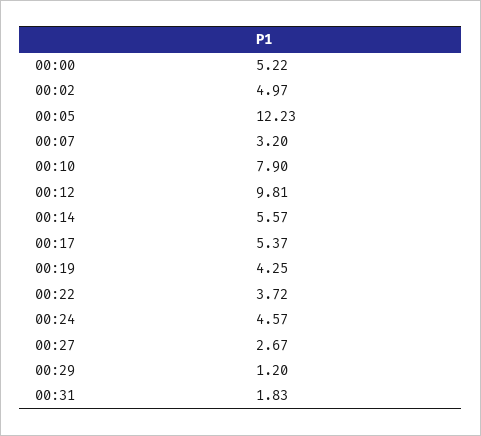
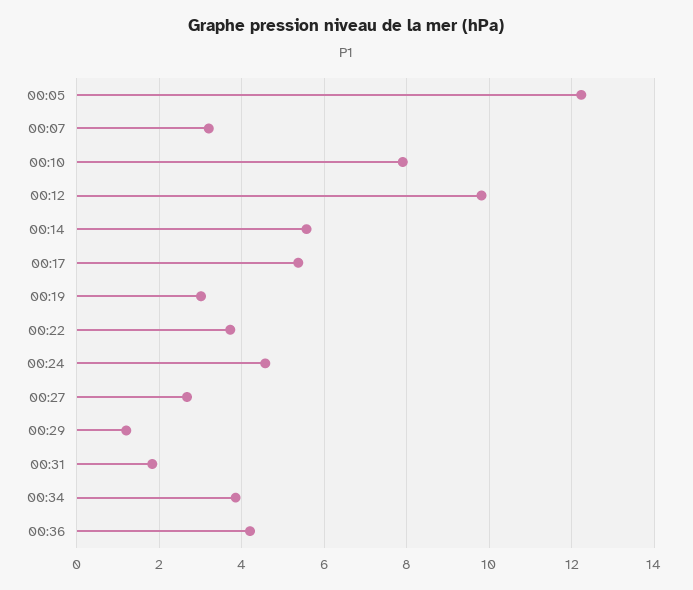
00:00: 5.22 -> none
00:02: 4.97 -> none
00:19: 4.25 -> 3
00:34: none -> 3.8
00:36: none -> 4.2

